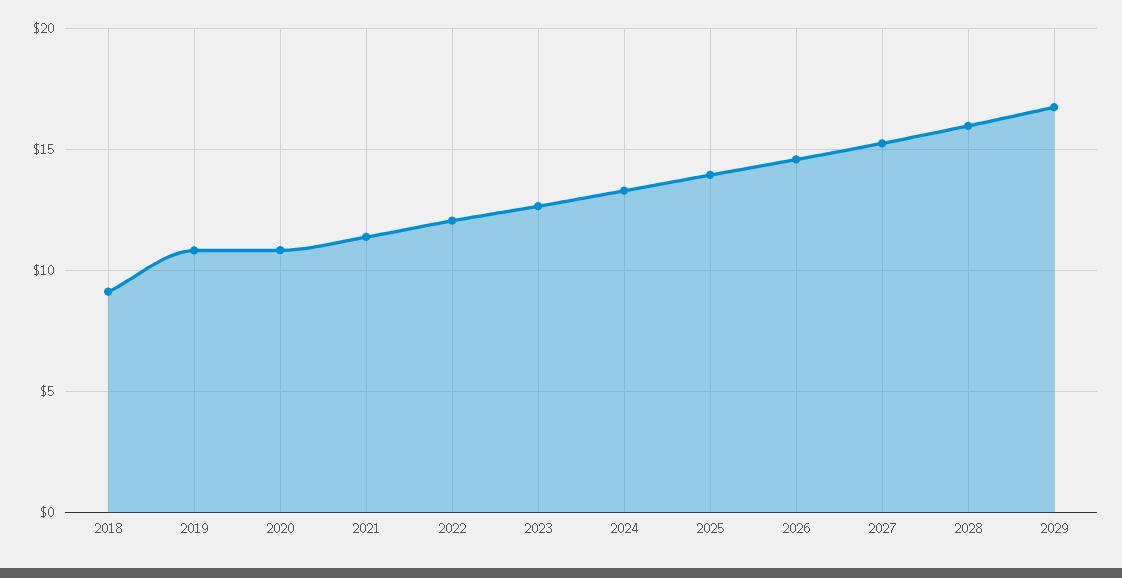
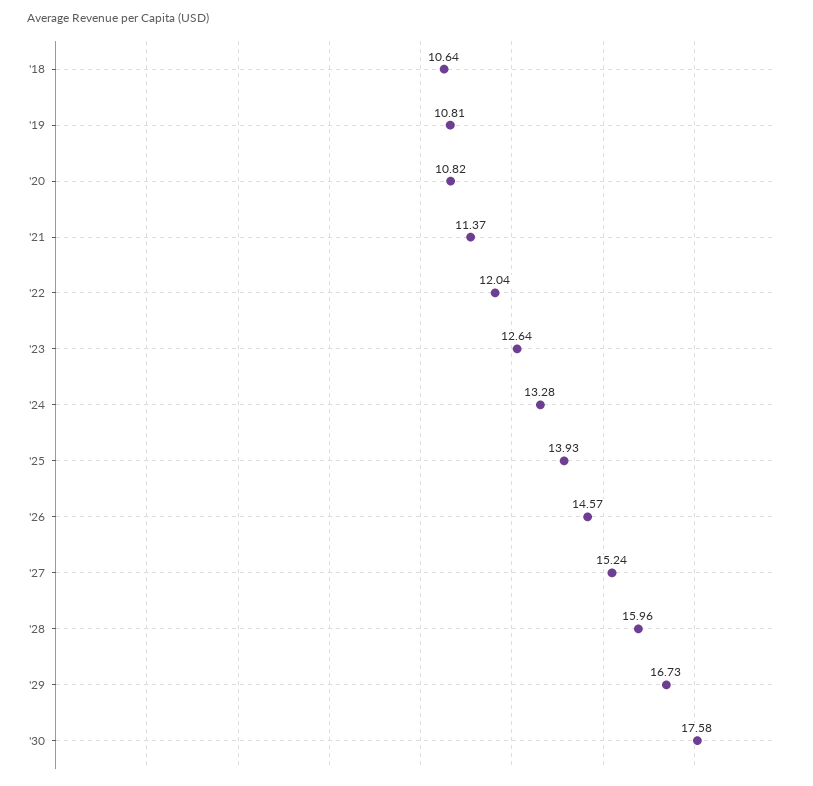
2018: 9 -> 10.64
'30: none -> 17.58

